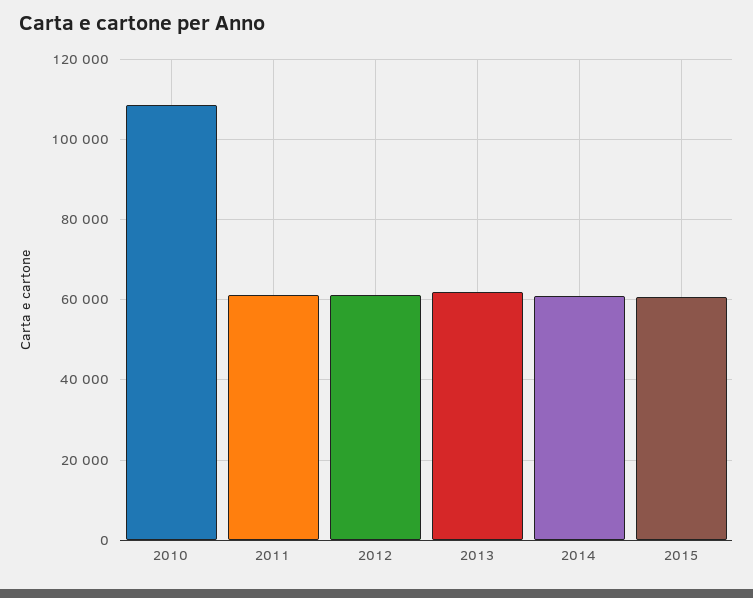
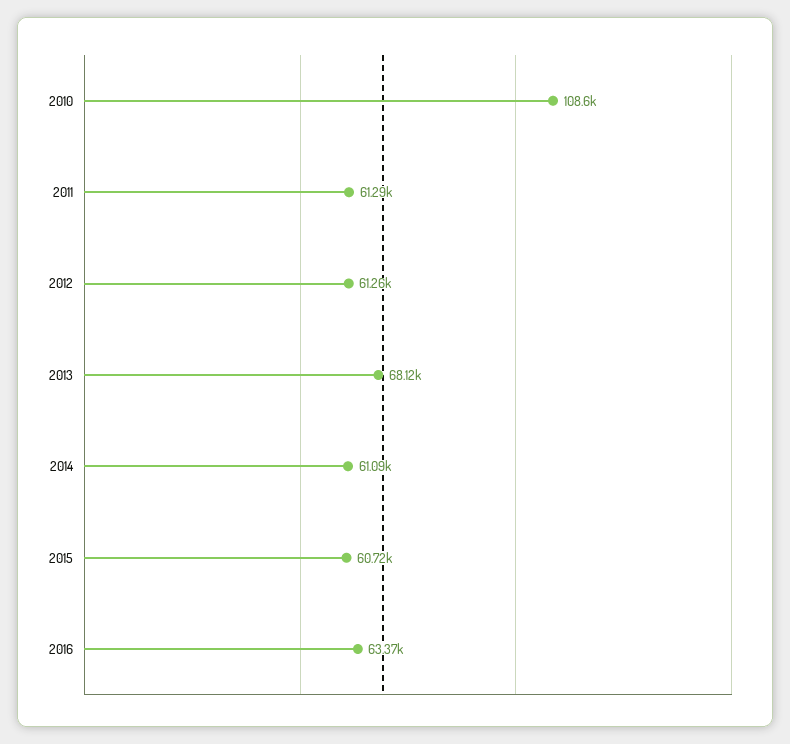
2013: 62000 -> 68120
2016: none -> 63370

